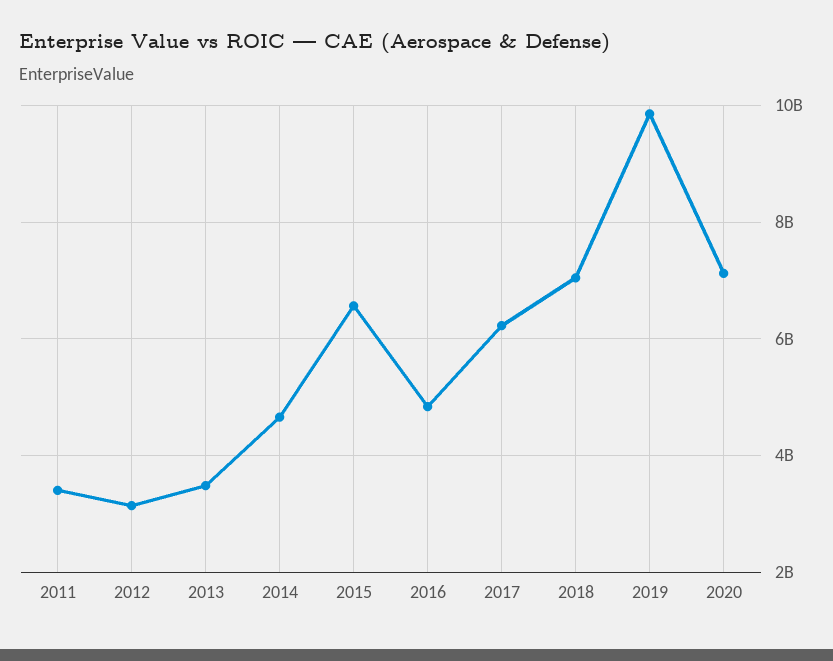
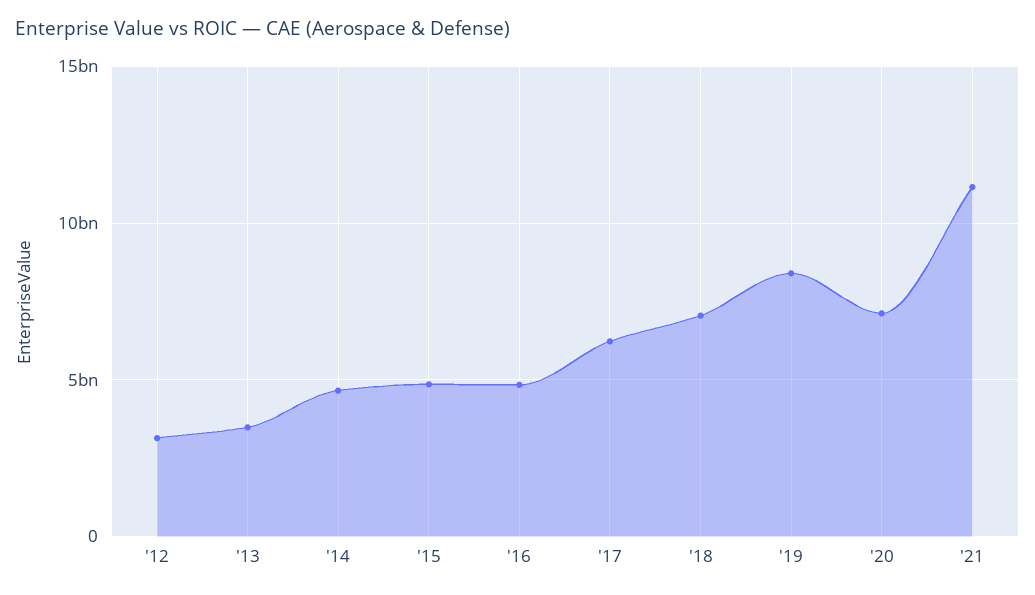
2011: 3400000000 -> none
2015: 6600000000 -> 5000000000
2019: 9800000000 -> 8500000000
'21: none -> 11000000000

